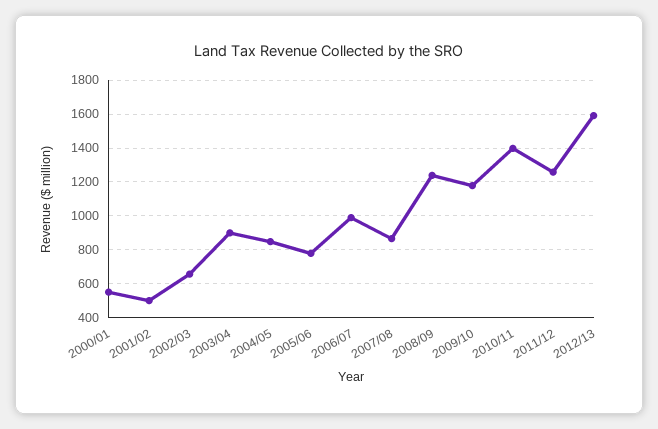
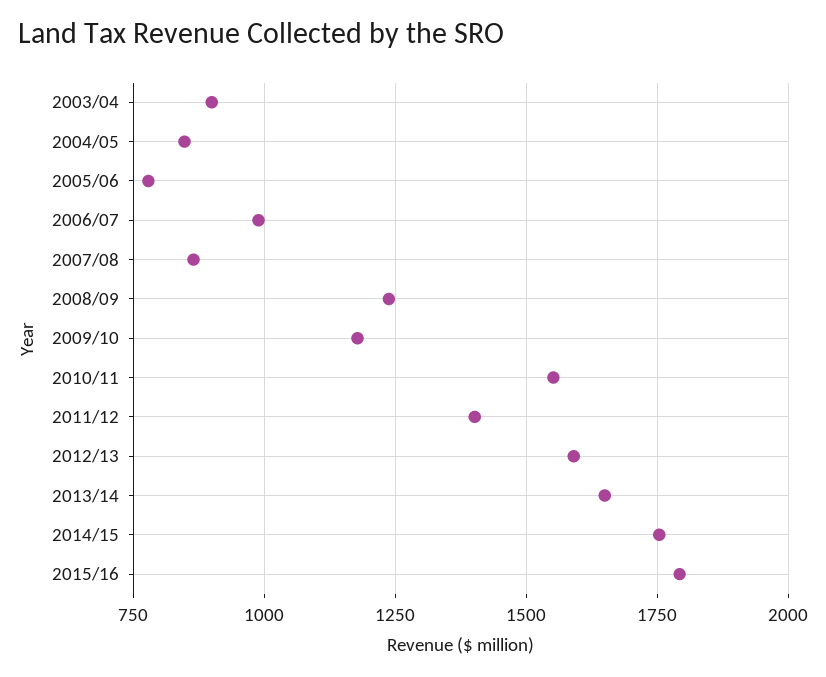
2000/01: 550 -> none
2001/02: 500 -> none
2002/03: 650 -> none
2010/11: 1400 -> 1550
2011/12: 1250 -> 1400
2013/14: none -> 1650
2014/15: none -> 1750
2015/16: none -> 1800

